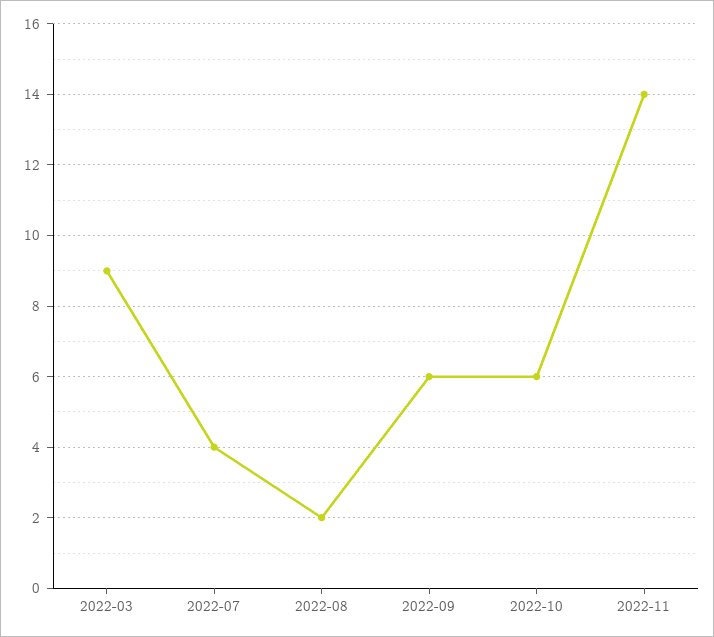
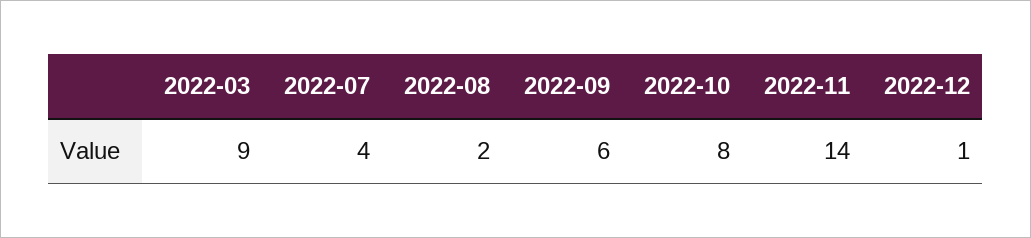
2022-10: 6 -> 8
2022-12: none -> 1

